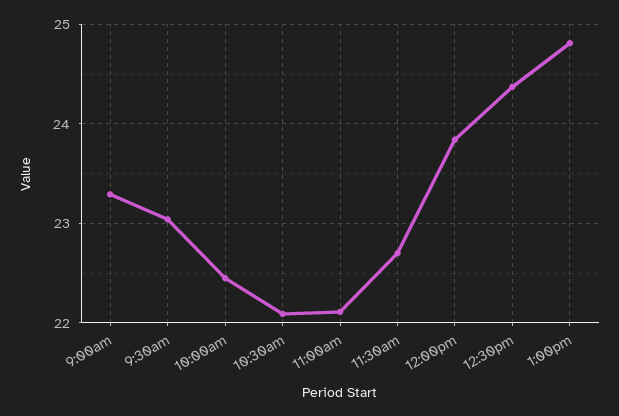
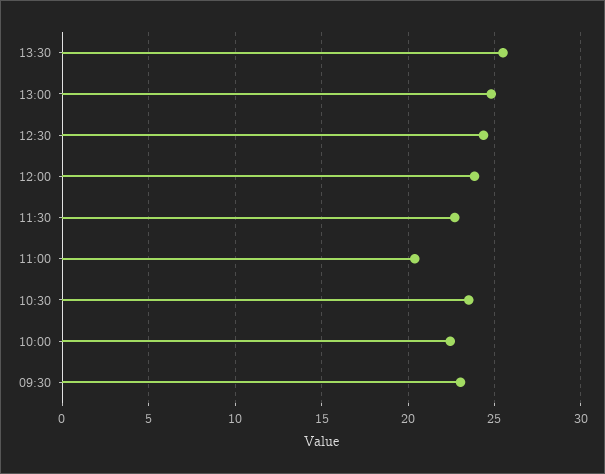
9:00am: 23.3 -> none
10:30am: 22.1 -> 23.5
11:00am: 22.1 -> 20.5
13:30: none -> 25.5

